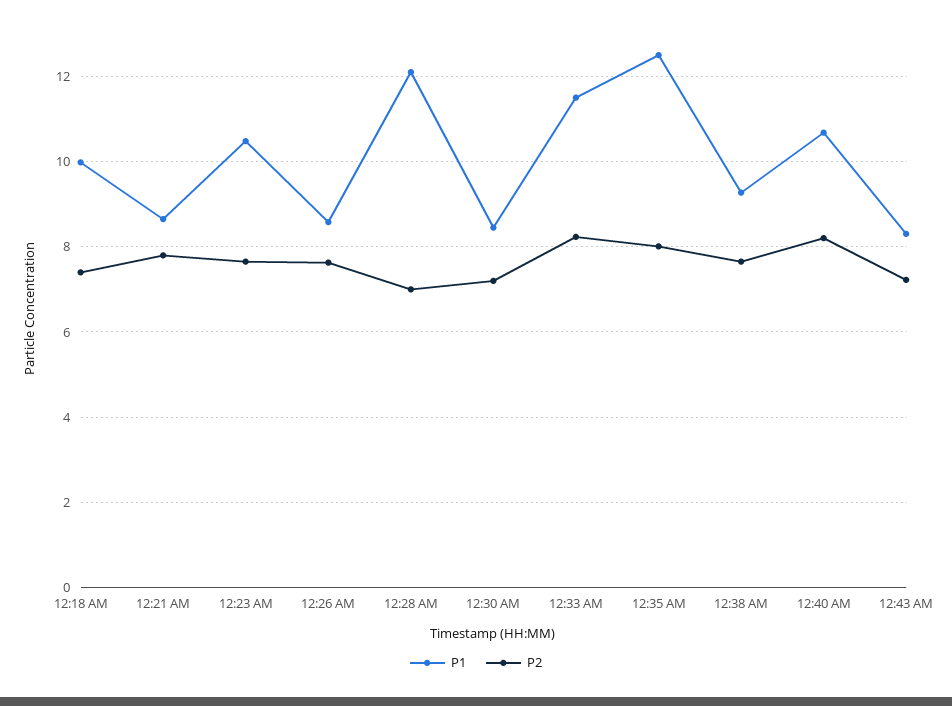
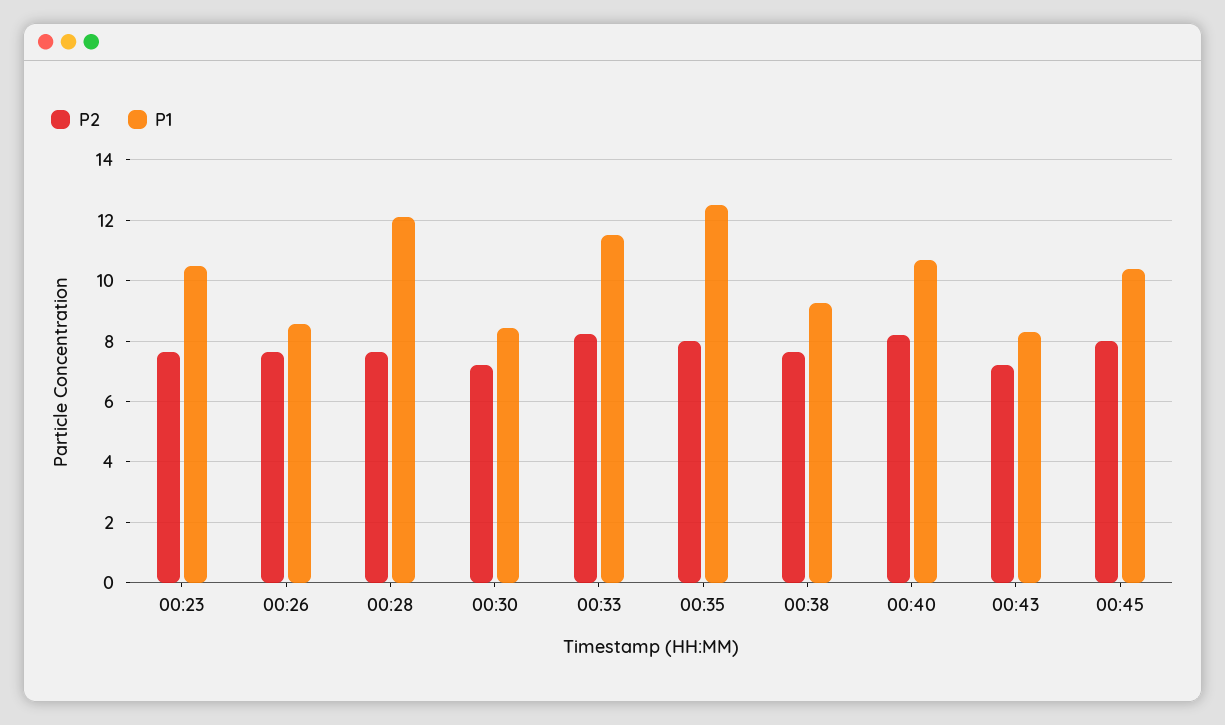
P1, 12:18 AM: 10 -> none
P2, 12:18 AM: 7.4 -> none
P1, 12:21 AM: 8.6 -> none
P2, 12:21 AM: 7.8 -> none
P2, 12:28 AM: 7 -> 7.6
P2, 00:45: none -> 8
P1, 00:45: none -> 10.4

